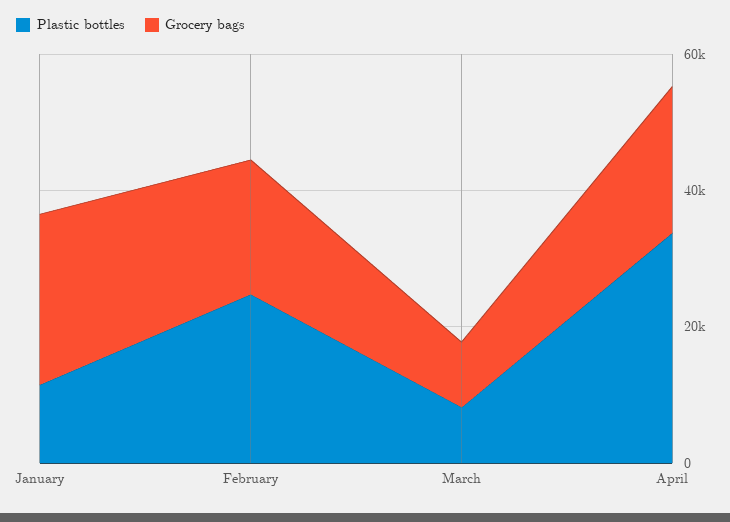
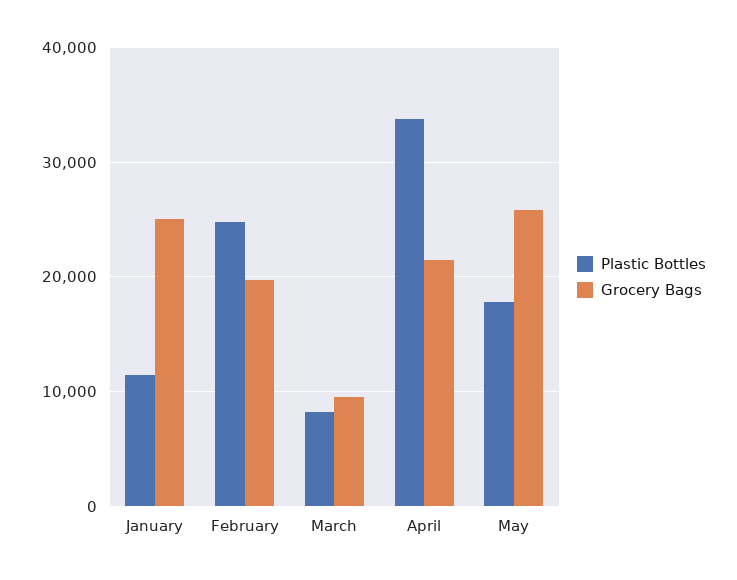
Plastic bottles, May: none -> 18000
Grocery bags, May: none -> 26000

